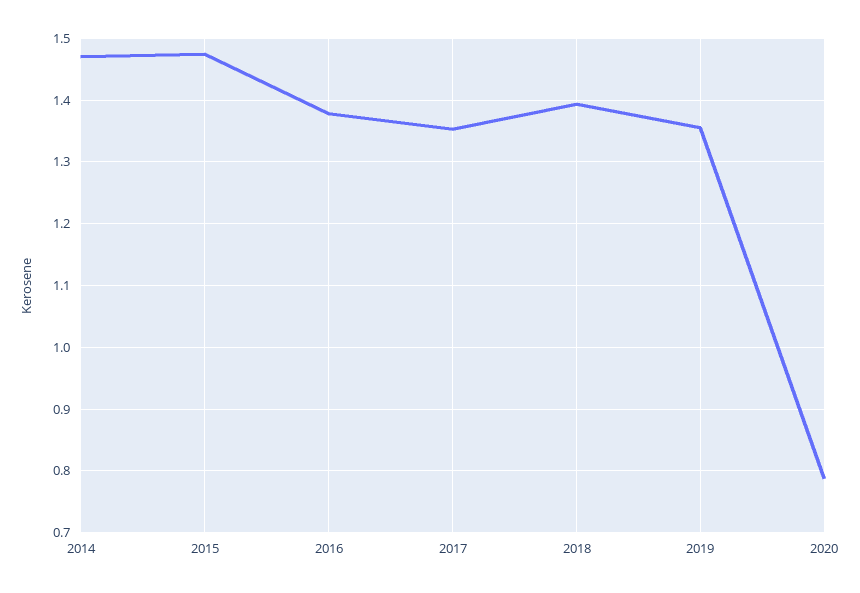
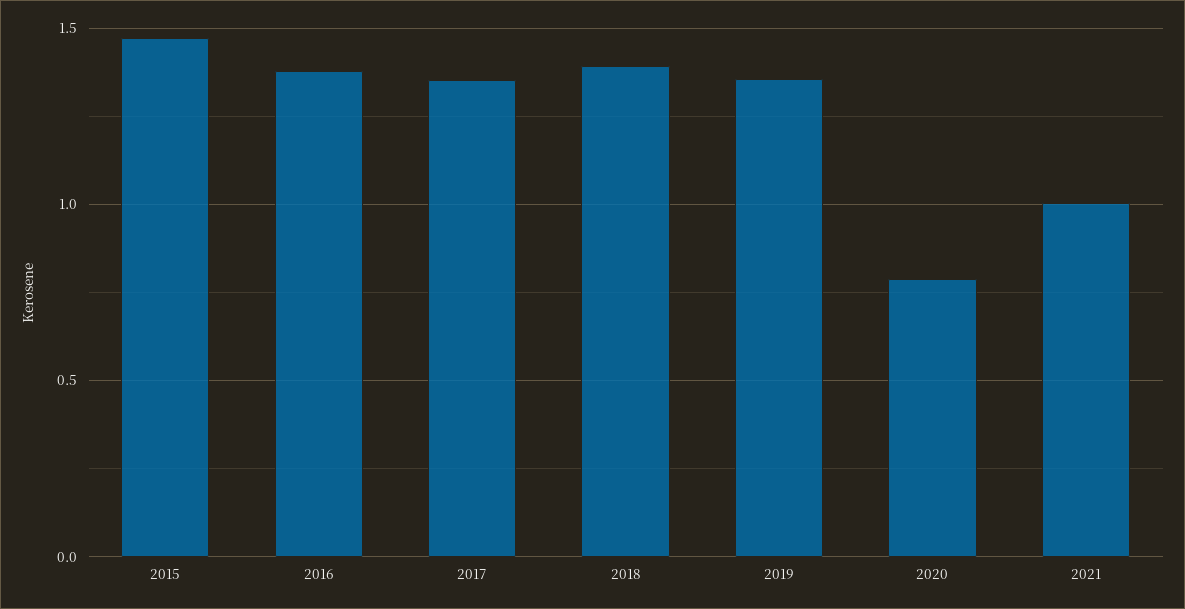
2014: 1.47 -> none
2021: none -> 1

